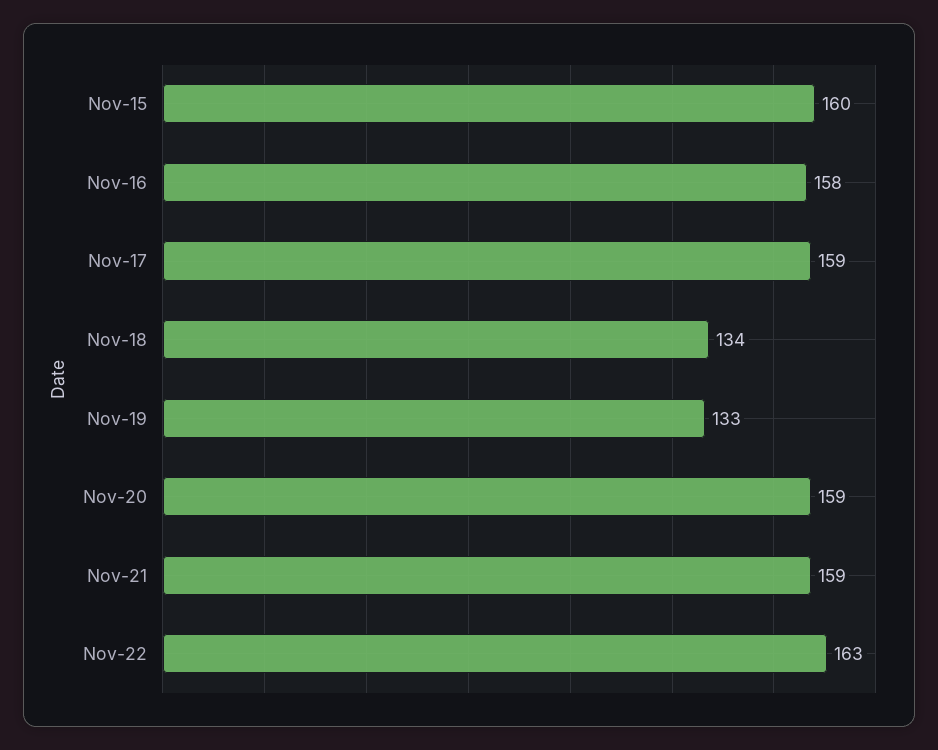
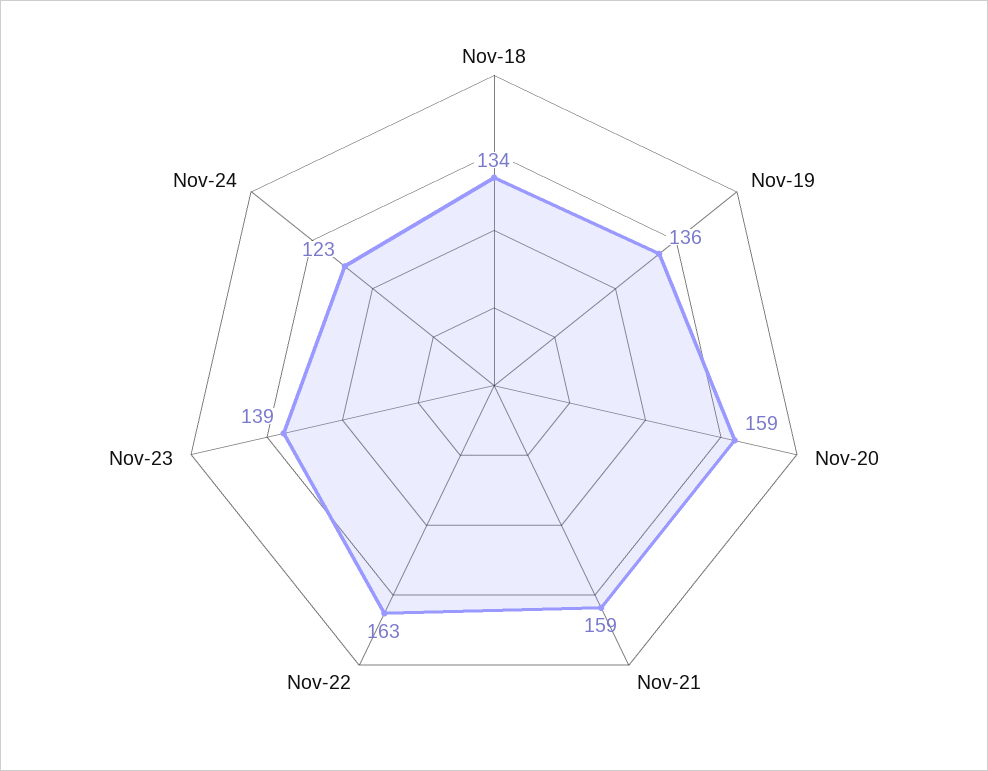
Nov-15: 160 -> none
Nov-16: 158 -> none
Nov-17: 159 -> none
Nov-19: 133 -> 136
Nov-23: none -> 139
Nov-24: none -> 123

